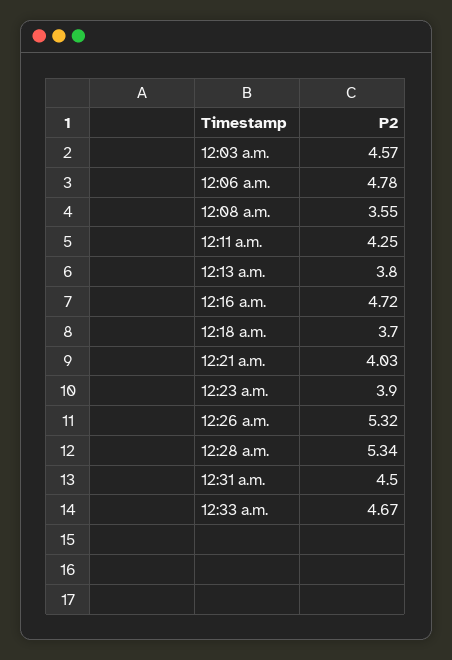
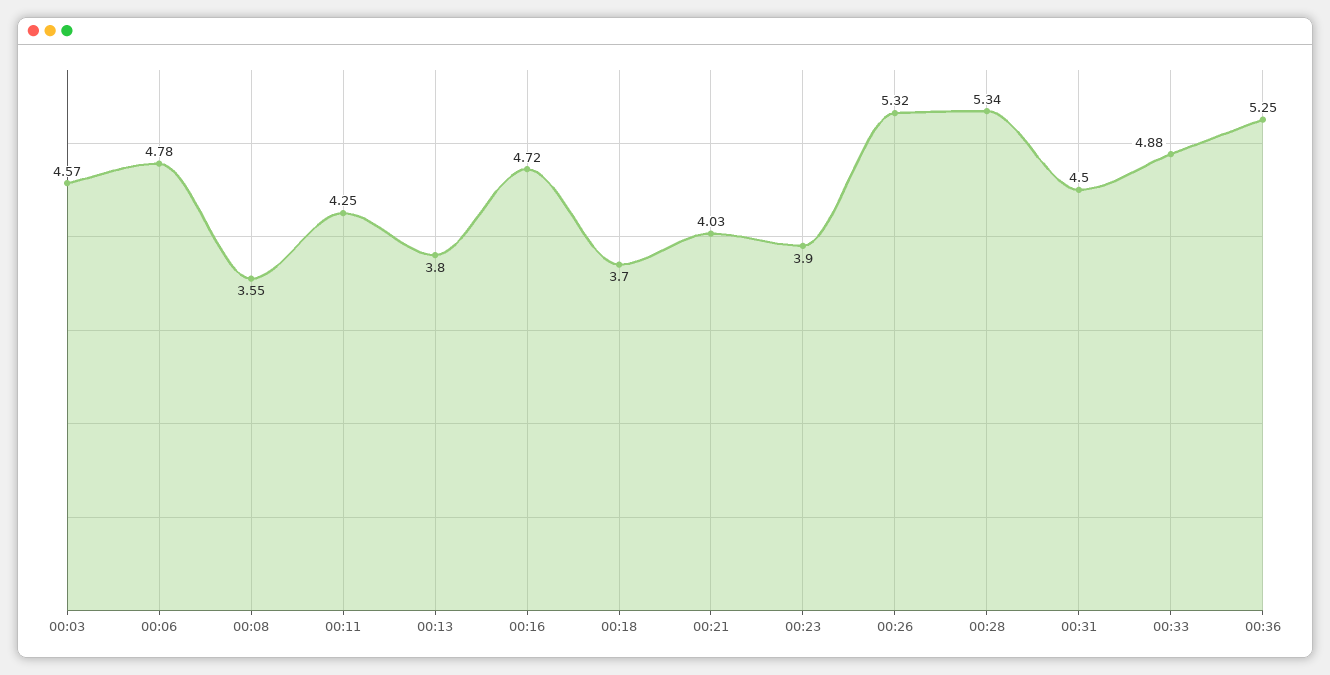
12:33 a.m.: 4.67 -> 4.88
00:36: none -> 5.25

